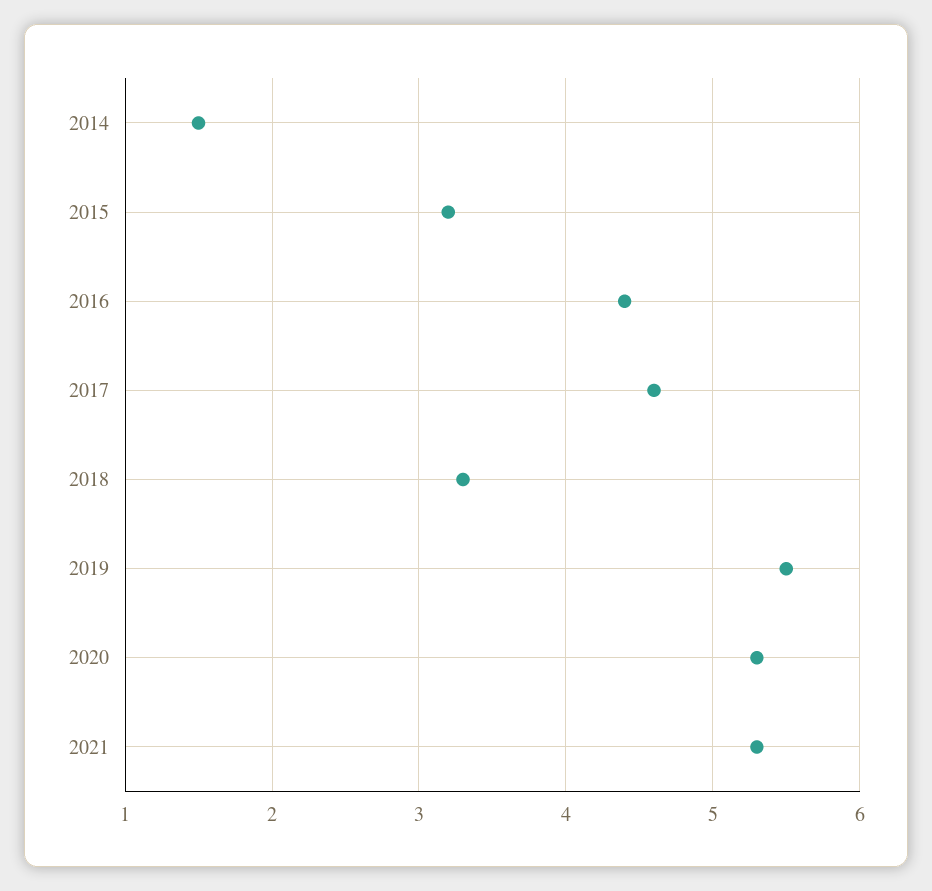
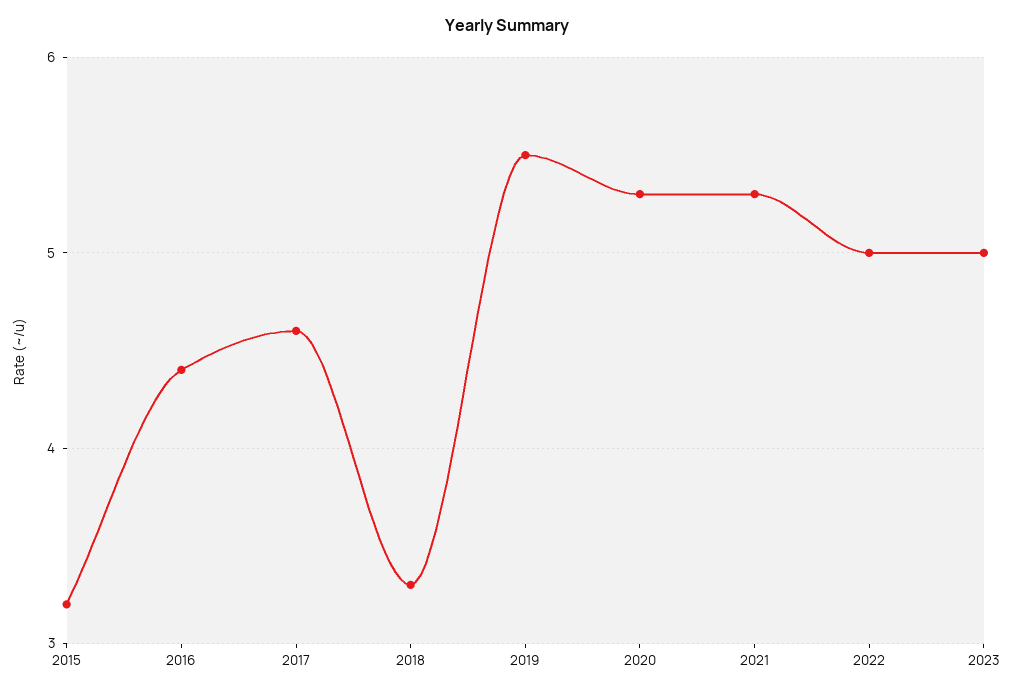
2014: 1.5 -> none
2022: none -> 5
2023: none -> 5

